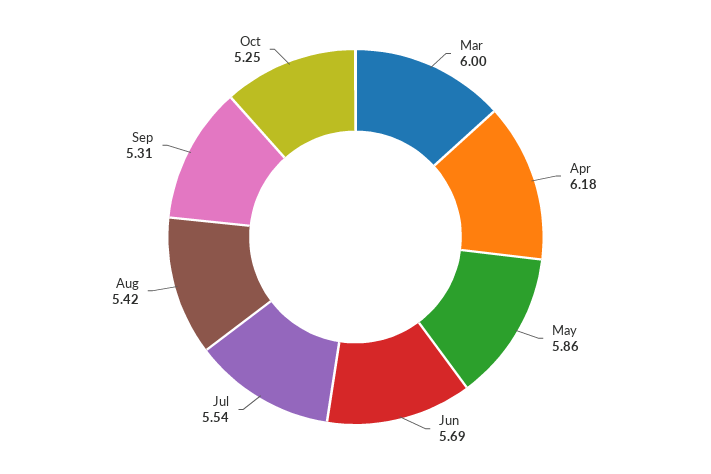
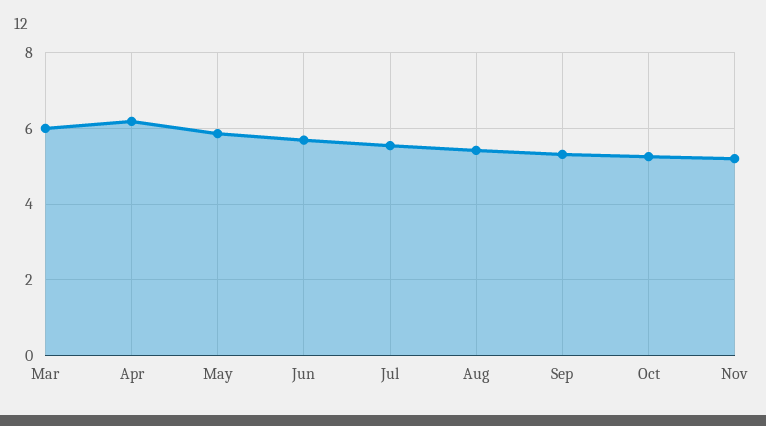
Nov: none -> 5.2

